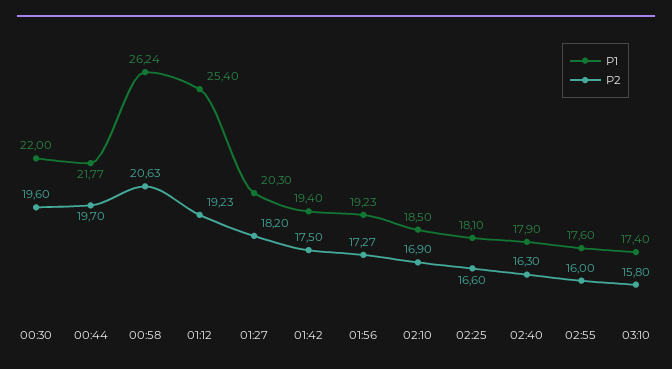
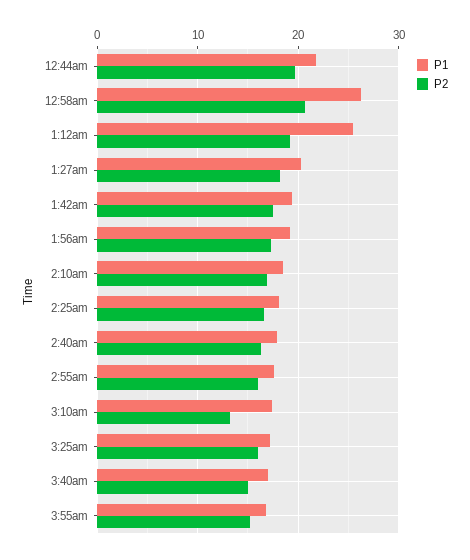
P1, 00:30: 22 -> none
P2, 00:30: 19.6 -> none
P2, 03:10: 15.8 -> 13
P1, 3:25am: none -> 17
P2, 3:25am: none -> 16
P1, 3:40am: none -> 17
P2, 3:40am: none -> 15
P1, 3:55am: none -> 17
P2, 3:55am: none -> 15

